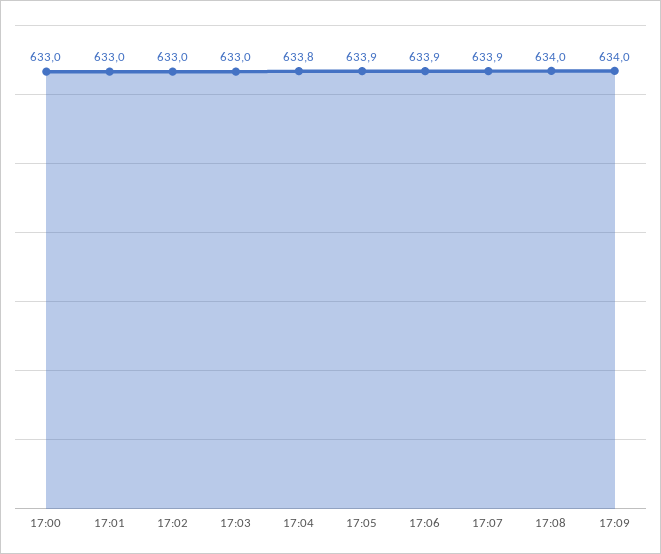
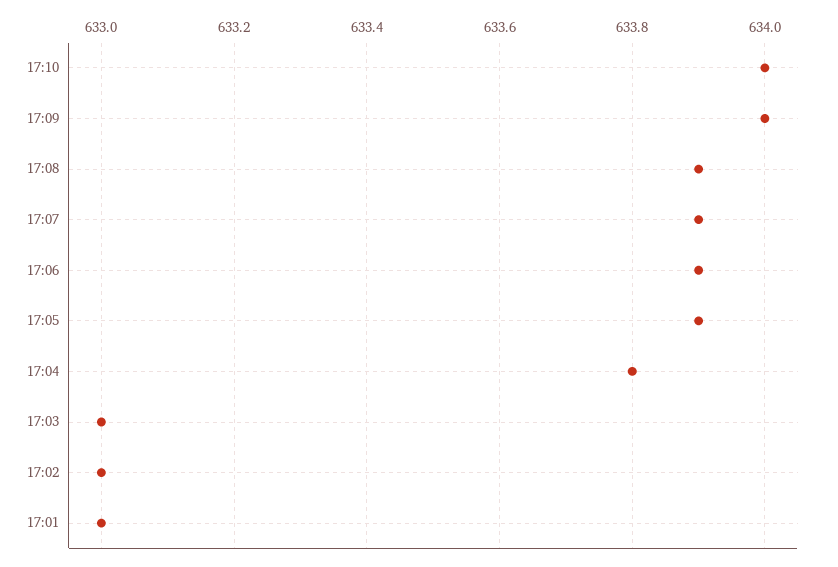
17:00: 633 -> none
17:08: 634 -> 633.9
17:10: none -> 634

